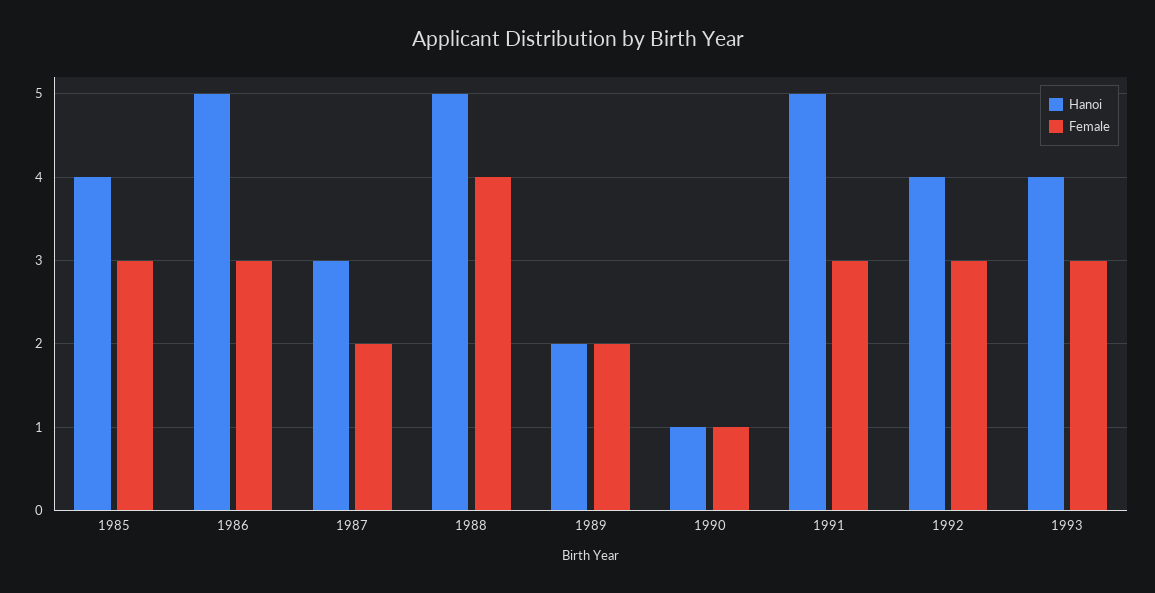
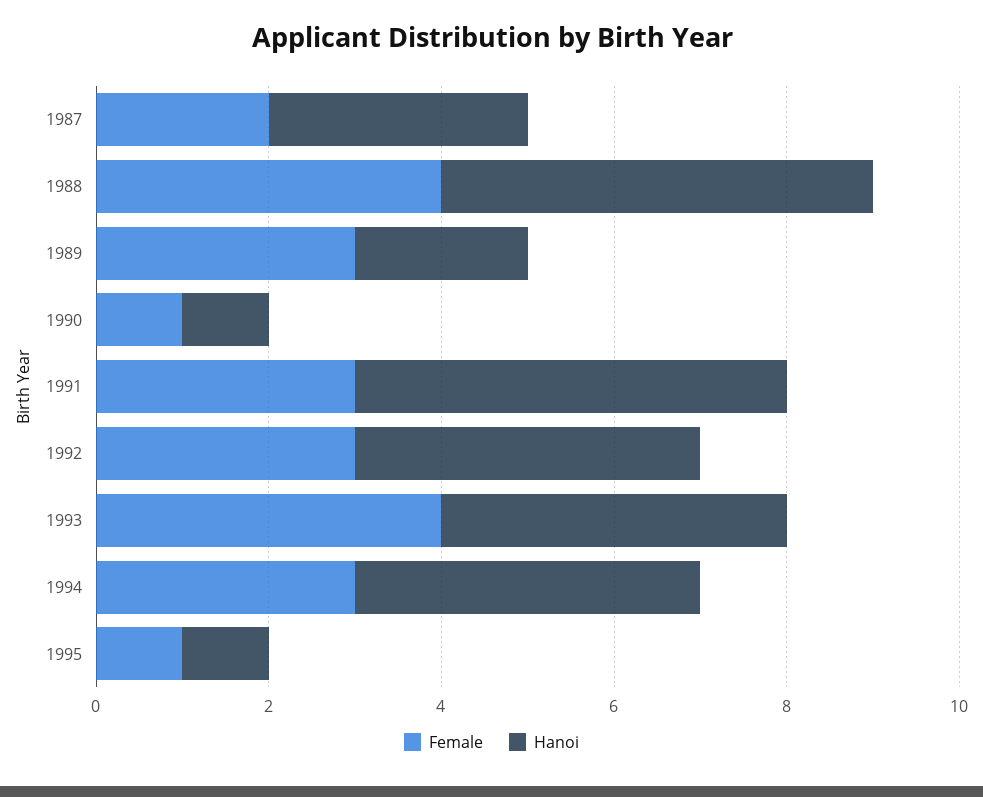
Hanoi, 1985: 4 -> none
Female, 1985: 3 -> none
Hanoi, 1986: 5 -> none
Female, 1986: 3 -> none
Female, 1989: 2 -> 3
Female, 1993: 3 -> 4
Female, 1994: none -> 3
Hanoi, 1994: none -> 4
Female, 1995: none -> 1
Hanoi, 1995: none -> 1

